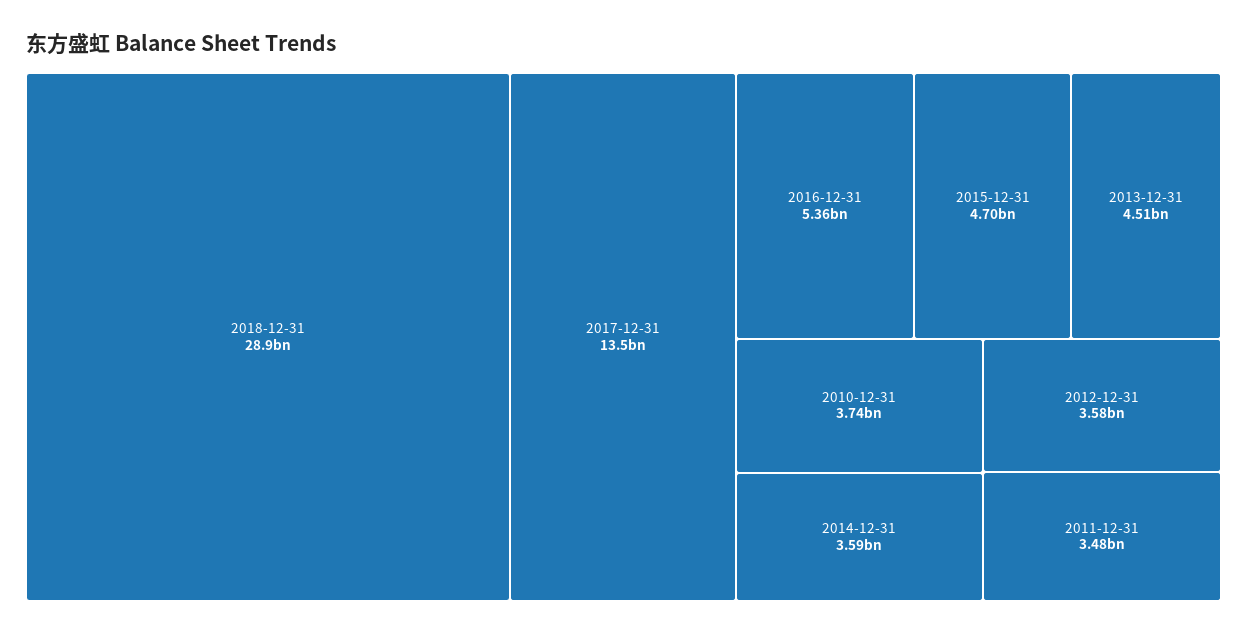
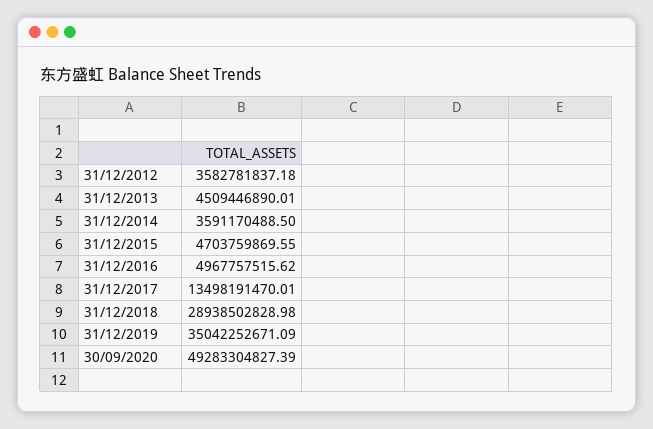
2016-12-31: 5360000000 -> 4967757515.62
2010-12-31: 3740000000 -> none
2011-12-31: 3480000000 -> none
31/12/2019: none -> 35042252671.09
30/09/2020: none -> 49283304827.39

